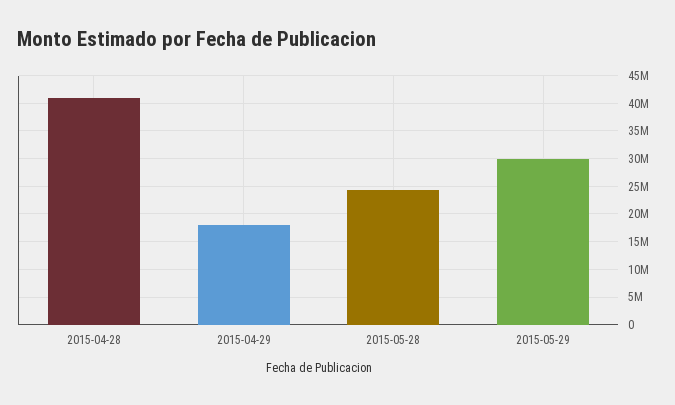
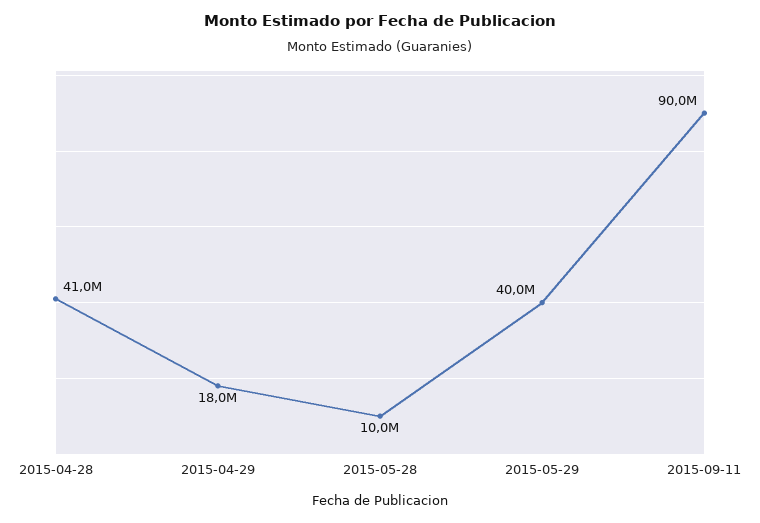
2015-05-28: 25000000 -> 10000000
2015-05-29: 30000000 -> 40000000
2015-09-11: none -> 90000000

